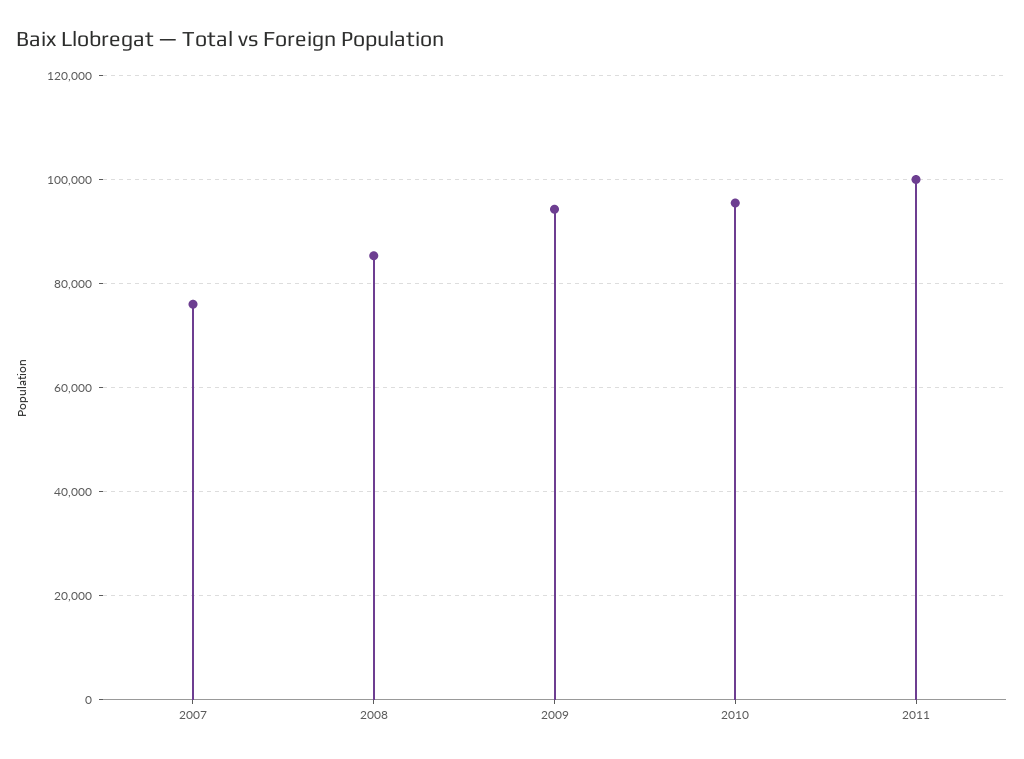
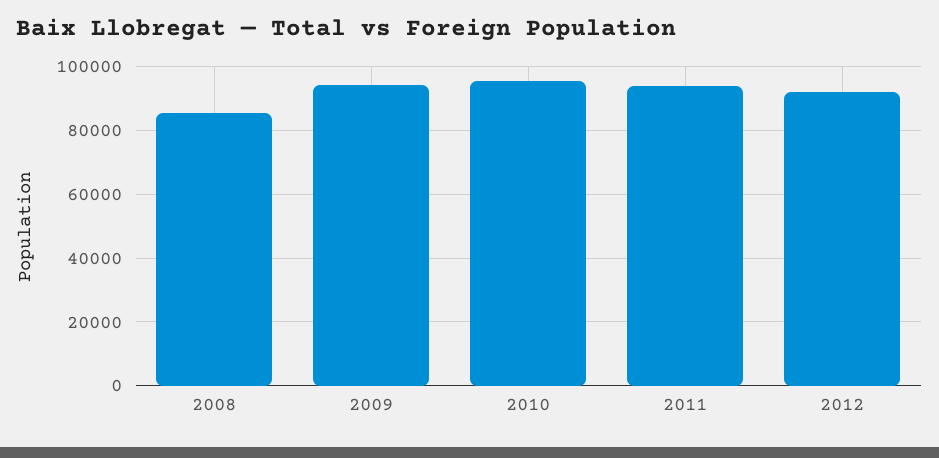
2007: 76000 -> none
2011: 100000 -> 94000
2012: none -> 92000

